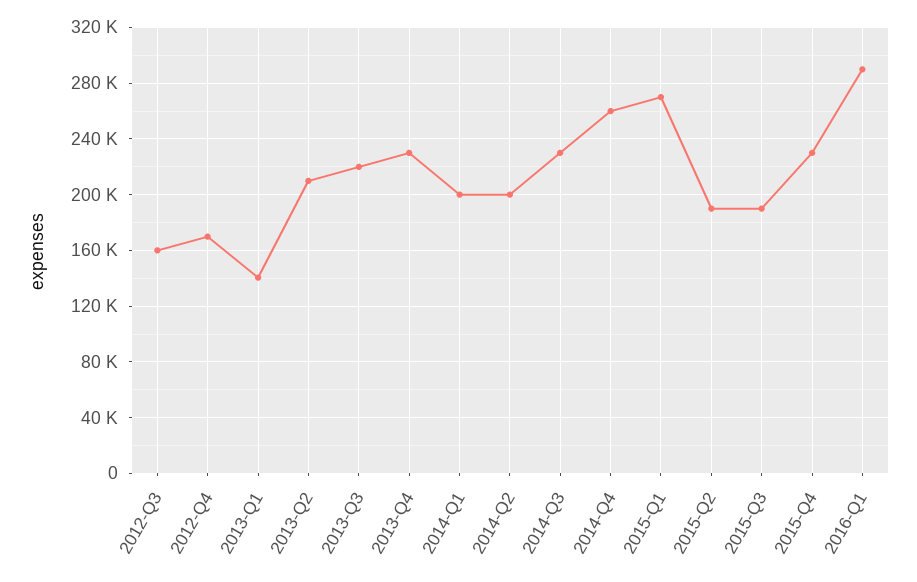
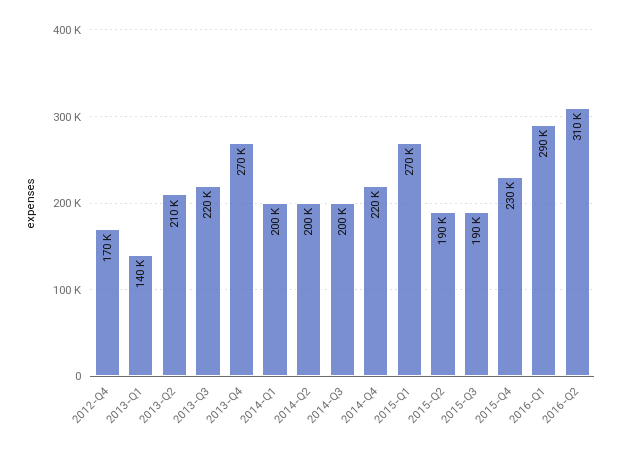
2012-Q3: 160000 -> none
2013-Q4: 230000 -> 270000
2014-Q3: 230000 -> 200000
2014-Q4: 260000 -> 220000
2016-Q2: none -> 310000

